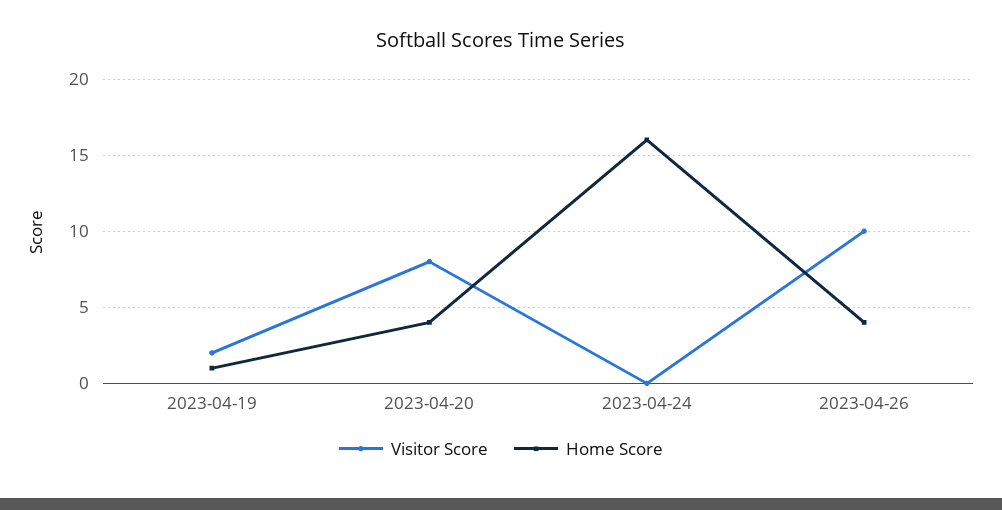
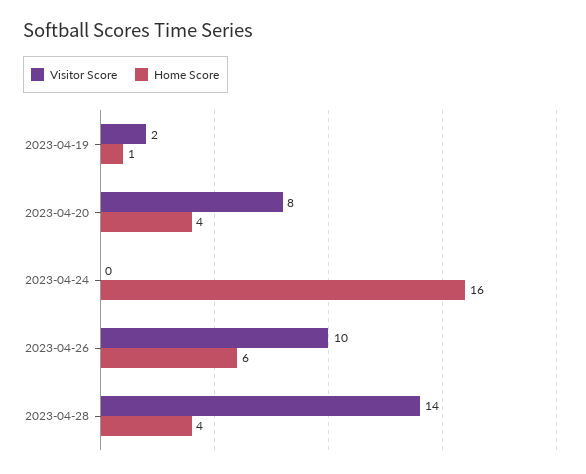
Home Score, 2023-04-26: 4 -> 6
Visitor Score, 2023-04-28: none -> 14
Home Score, 2023-04-28: none -> 4

